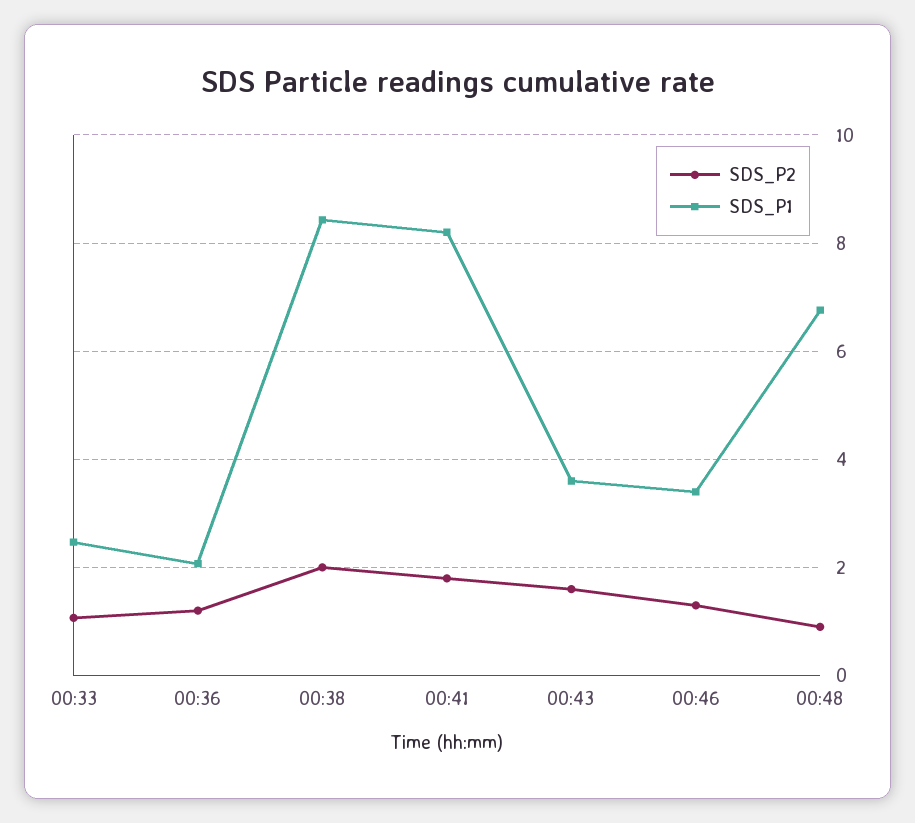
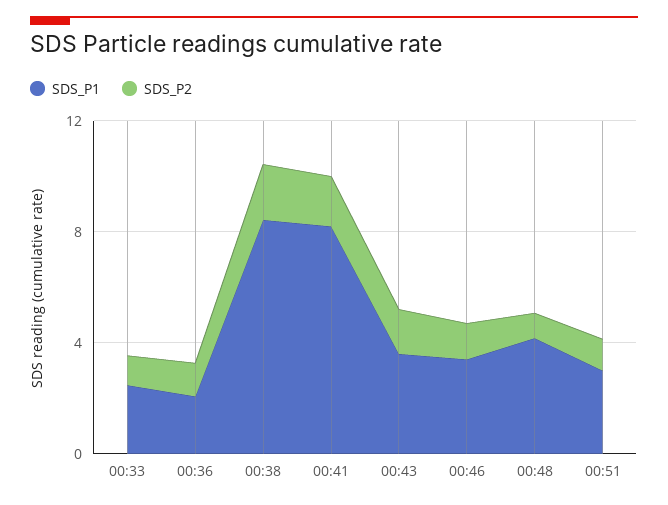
SDS_P1, 00:48: 6.8 -> 4
SDS_P1, 00:51: none -> 3
SDS_P2, 00:51: none -> 1

